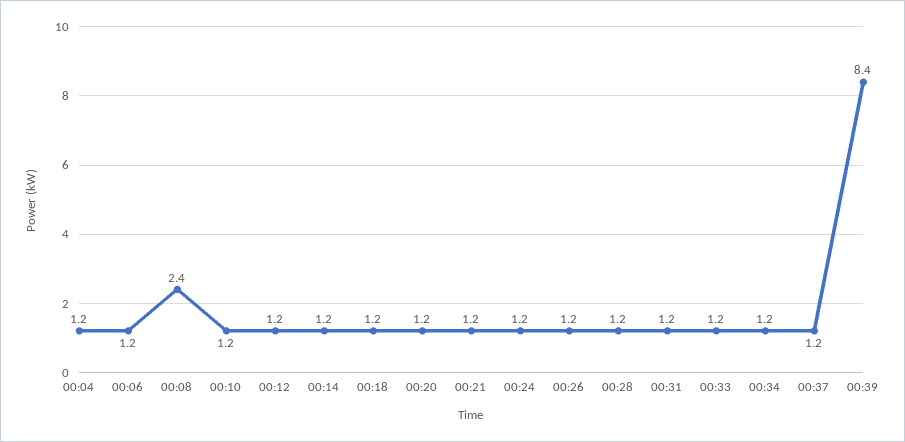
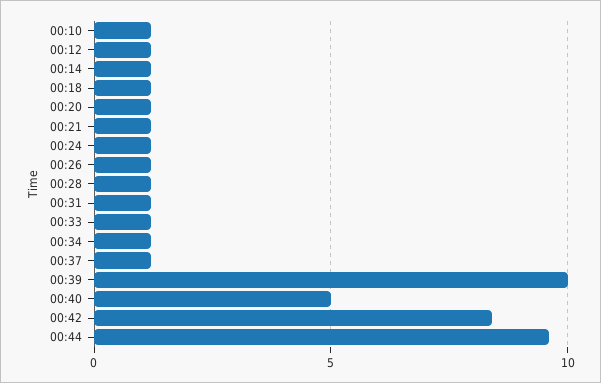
00:04: 1.2 -> none
00:06: 1.2 -> none
00:08: 2.4 -> none
00:39: 8.4 -> 10
00:40: none -> 5
00:42: none -> 8.5
00:44: none -> 9.5

